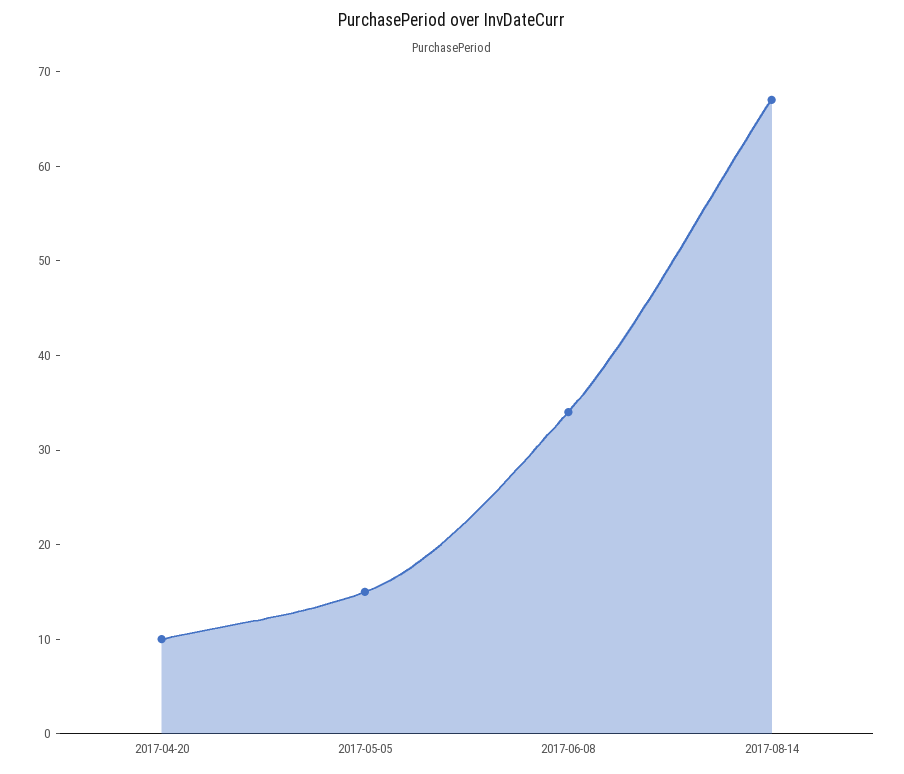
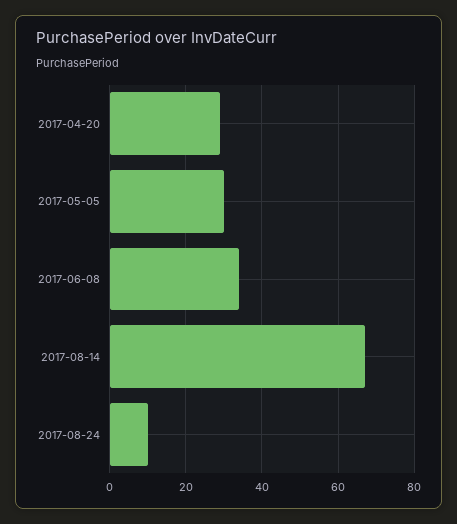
2017-04-20: 10 -> 30
2017-05-05: 15 -> 30
2017-08-24: none -> 10

